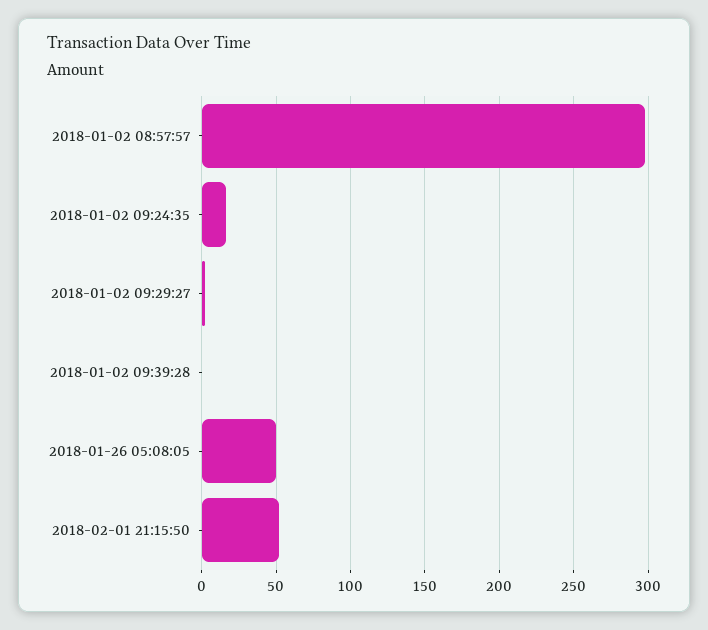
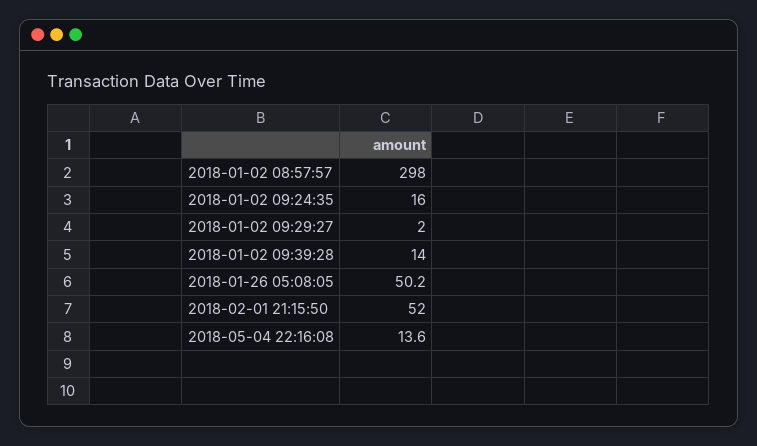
2018-01-02 09:39:28: 0 -> 14
2018-05-04 22:16:08: none -> 13.6

